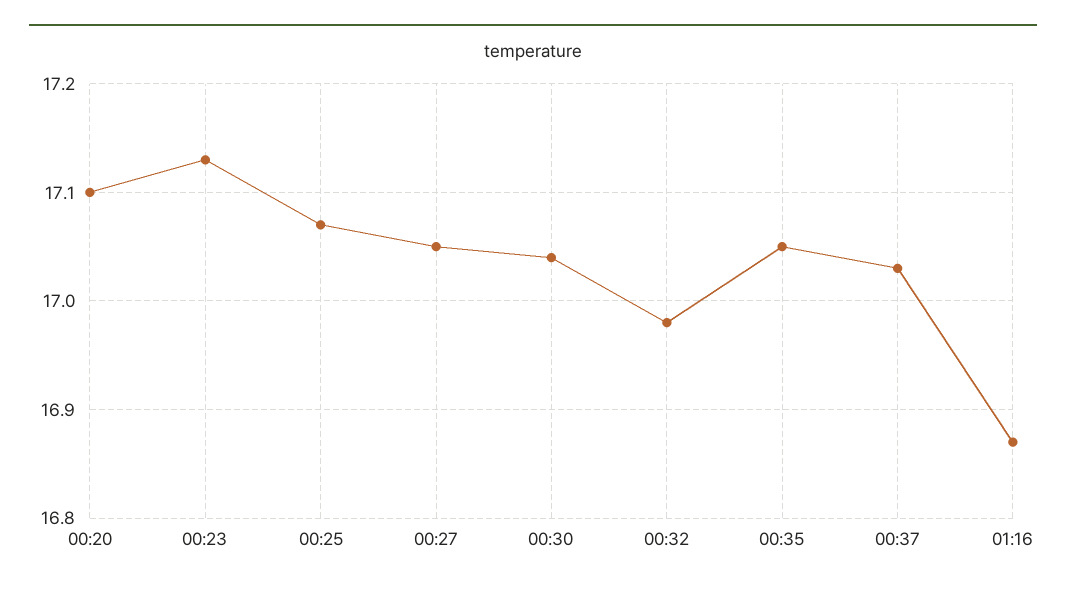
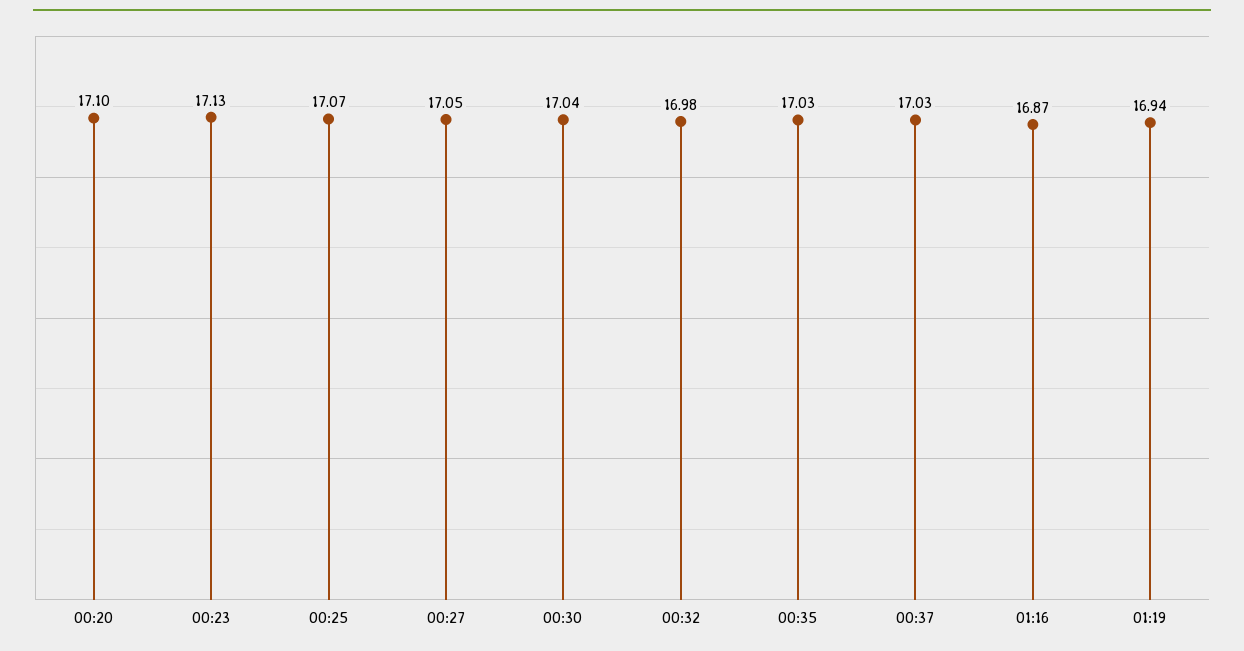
00:35: 17.05 -> 17.03
01:19: none -> 16.94

